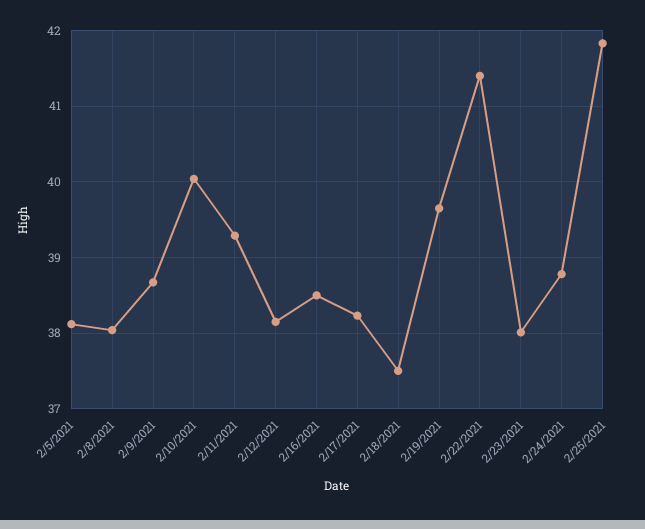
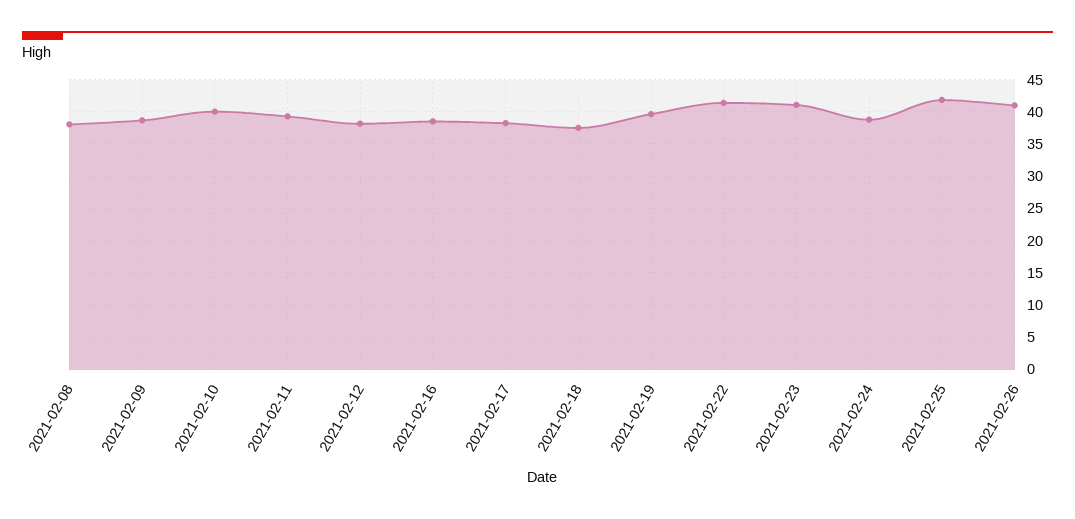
2/5/2021: 38.1 -> none
2/23/2021: 38 -> 41
2021-02-26: none -> 41

